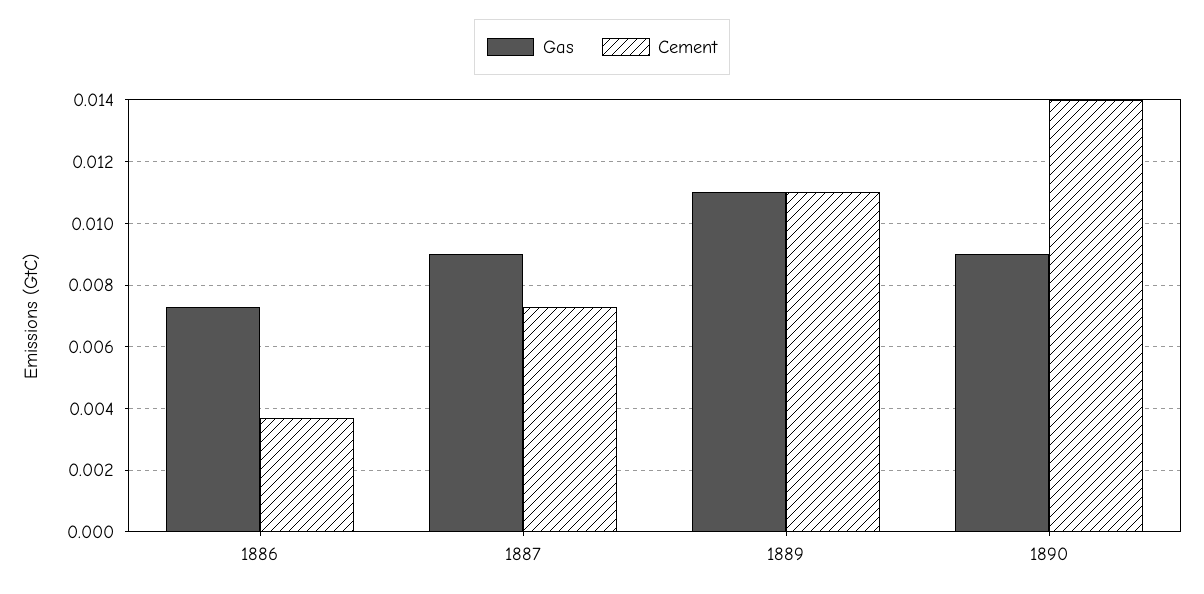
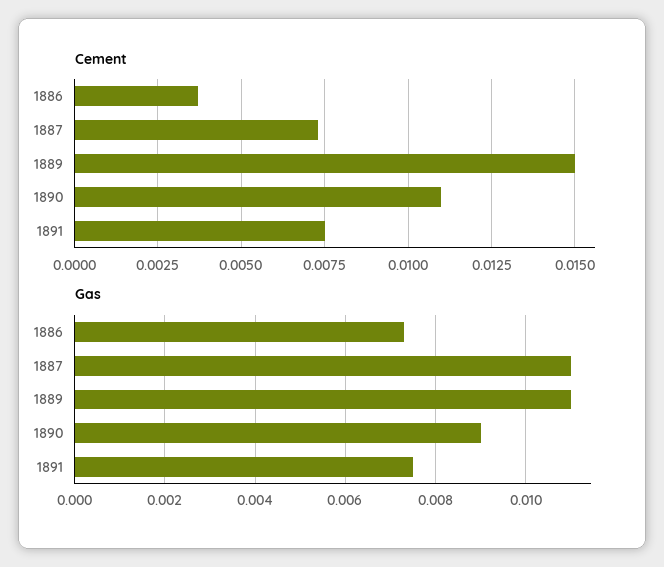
Gas, 1887: 0.009 -> 0.011
Cement, 1889: 0.011 -> 0.015
Cement, 1890: 0.014 -> 0.011
Cement, 1891: none -> 0.0075
Gas, 1891: none -> 0.0075

